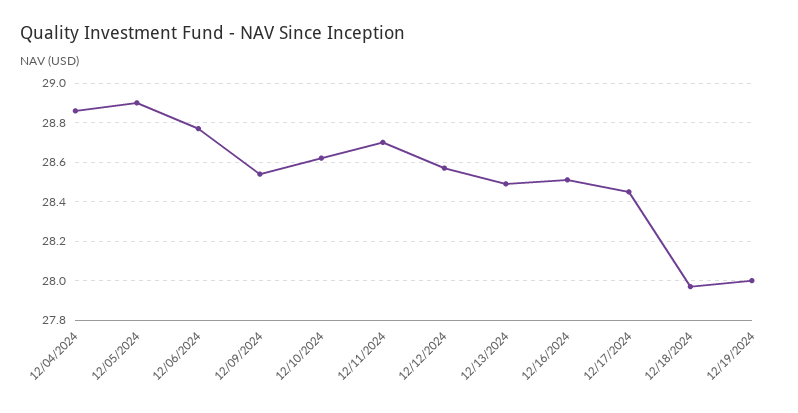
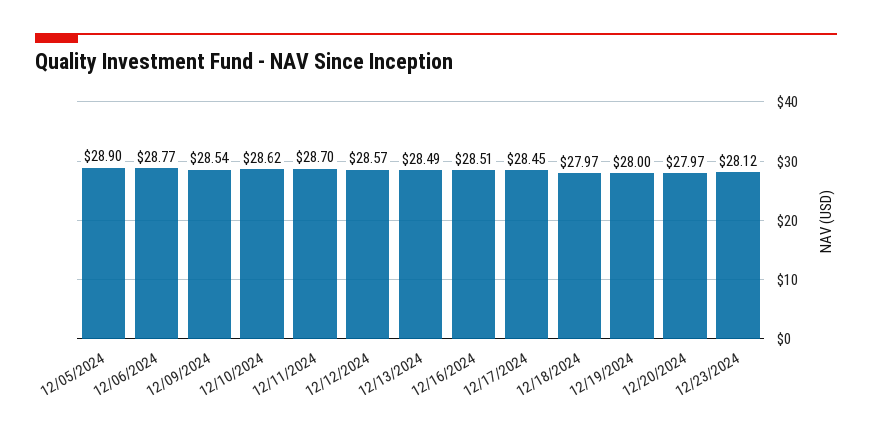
12/04/2024: 28.85 -> none
12/20/2024: none -> 27.97
12/23/2024: none -> 28.12

